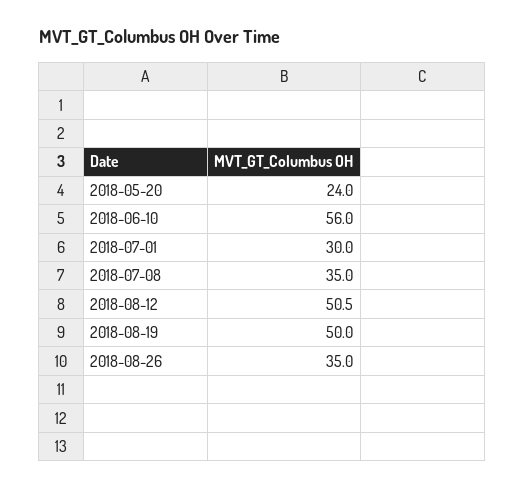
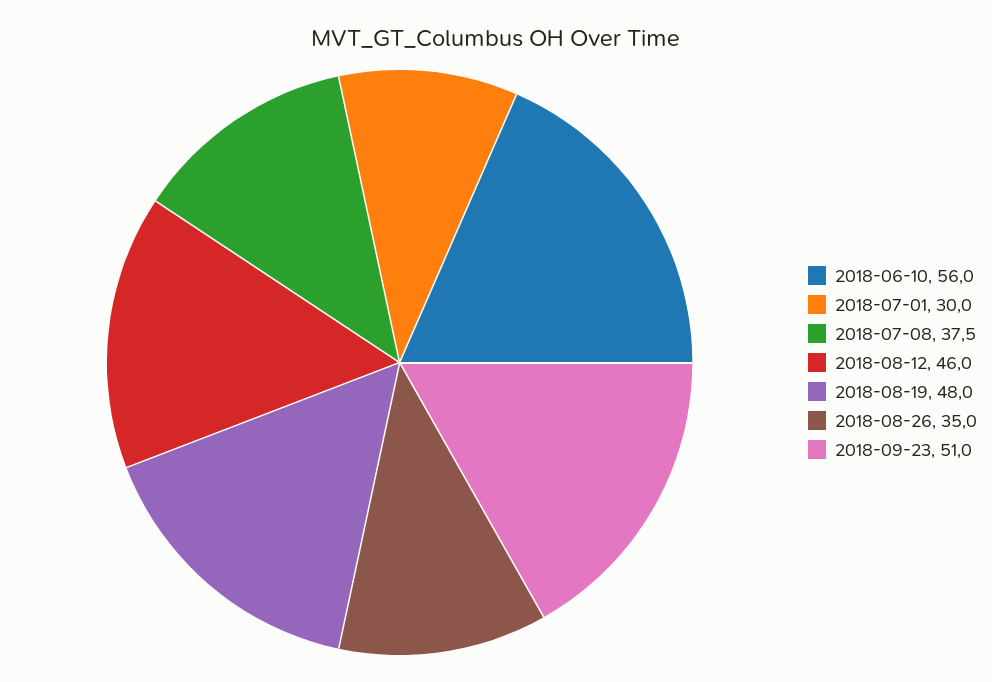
2018-05-20: 24 -> none
2018-07-08: 35 -> 37.5
2018-08-12: 50.5 -> 46
2018-08-19: 50 -> 48
2018-09-23: none -> 51

